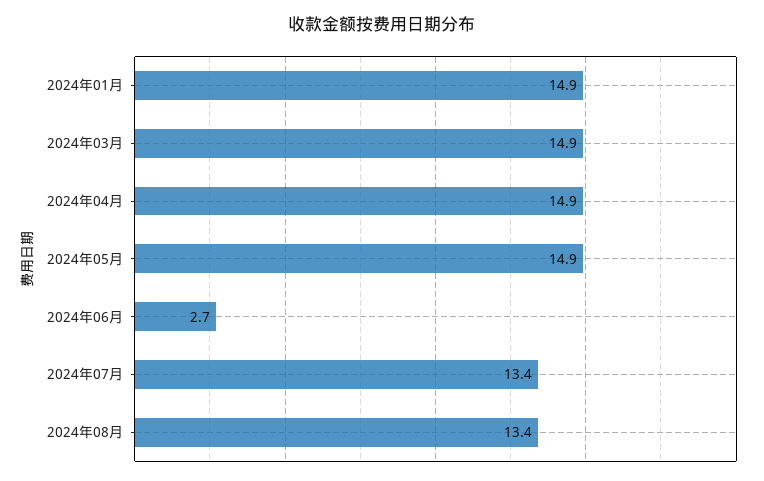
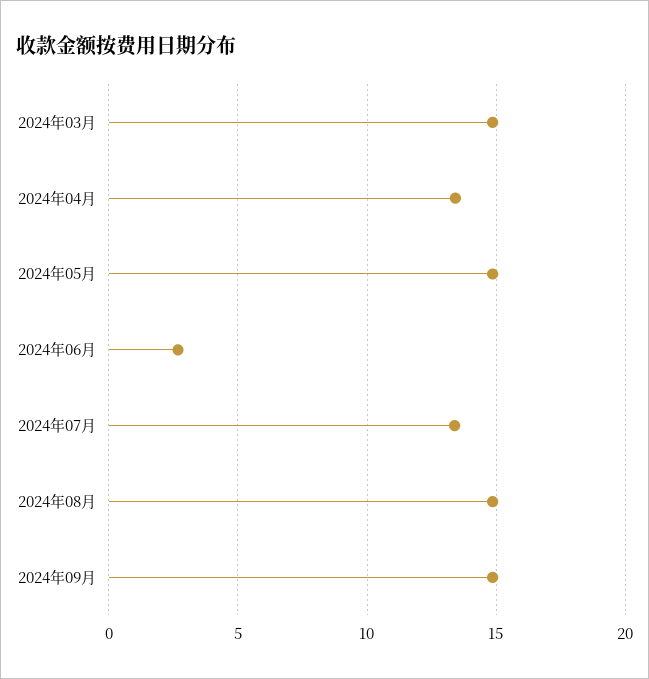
2024年01月: 14.9 -> none
2024年04月: 14.9 -> 13.5
2024年08月: 13.4 -> 15
2024年09月: none -> 15

